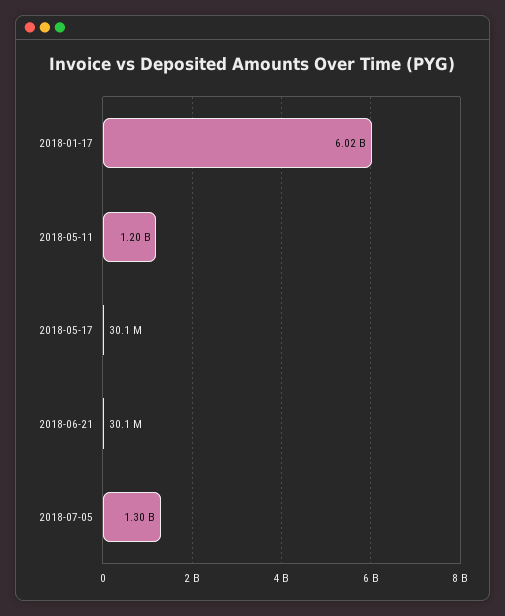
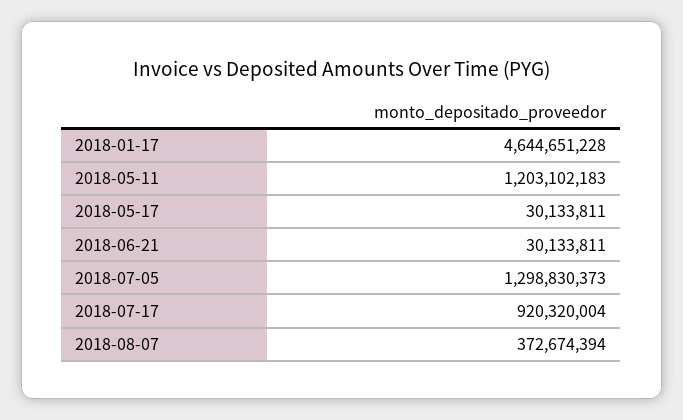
2018-01-17: 6020000000 -> 4644651228
2018-07-17: none -> 920320004
2018-08-07: none -> 372674394

